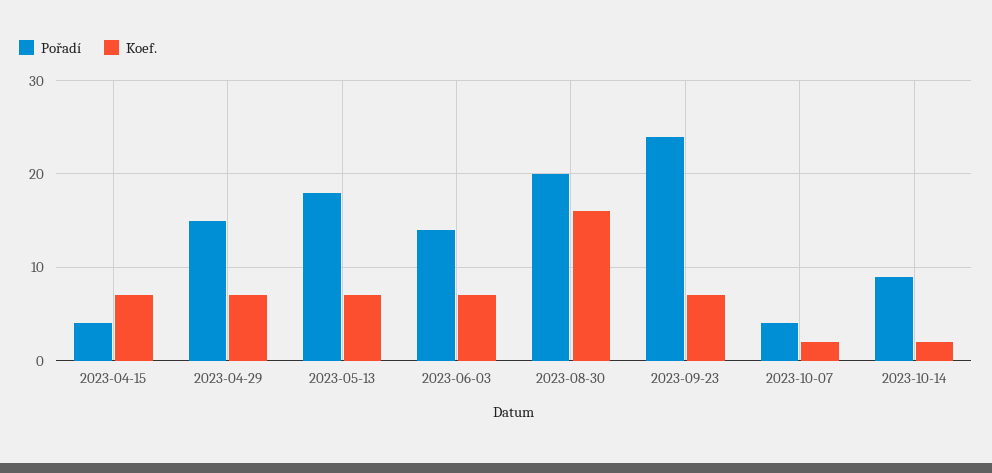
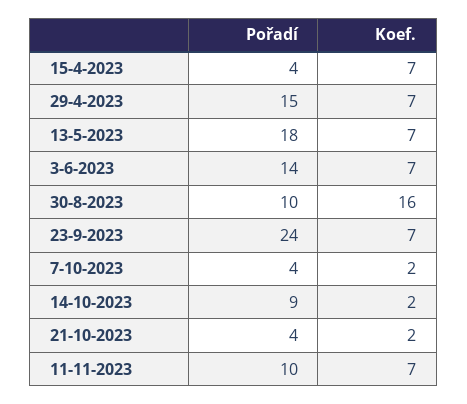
Pořadí, 2023-08-30: 20 -> 10
Pořadí, 21-10-2023: none -> 4
Koef., 21-10-2023: none -> 2
Pořadí, 11-11-2023: none -> 10
Koef., 11-11-2023: none -> 7

